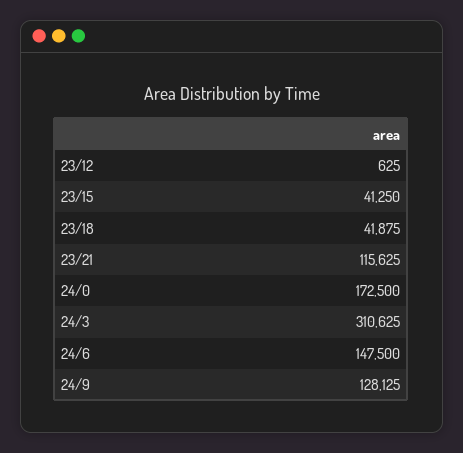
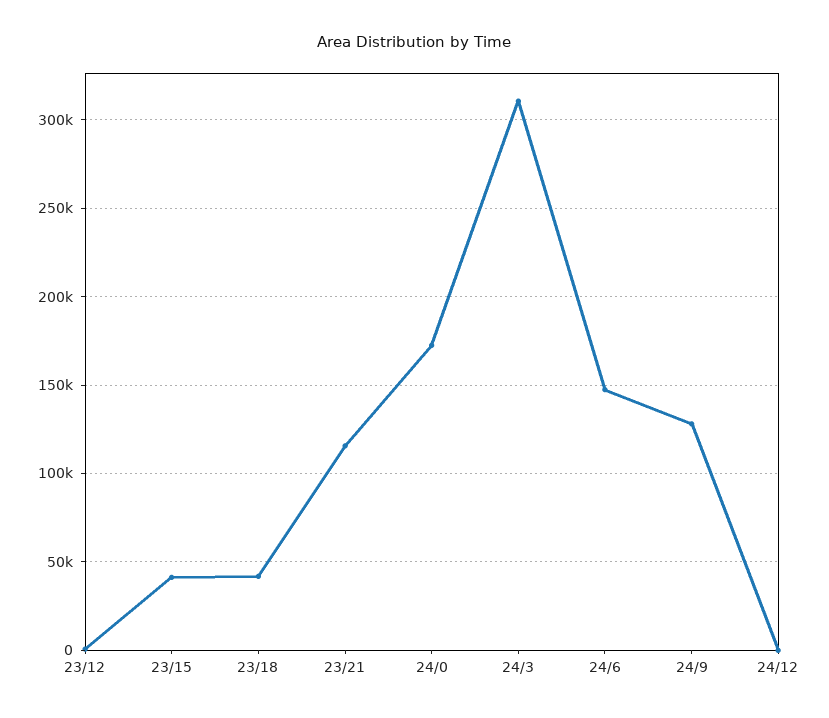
24/12: none -> 0

